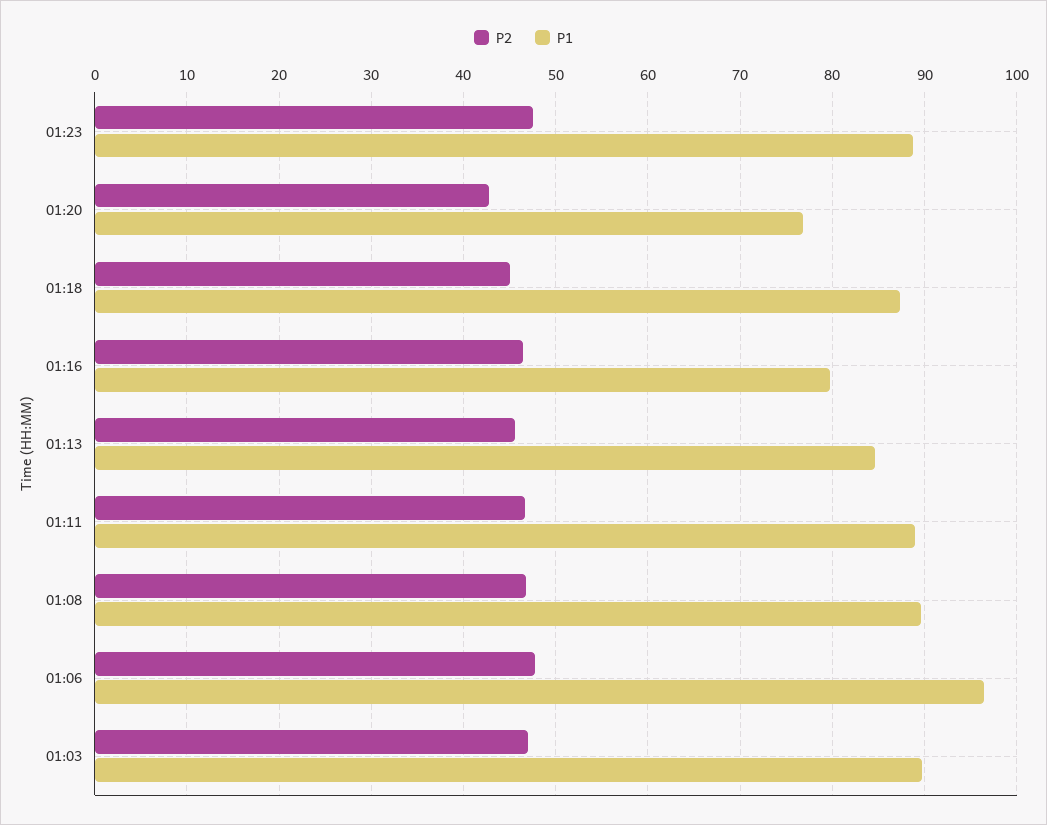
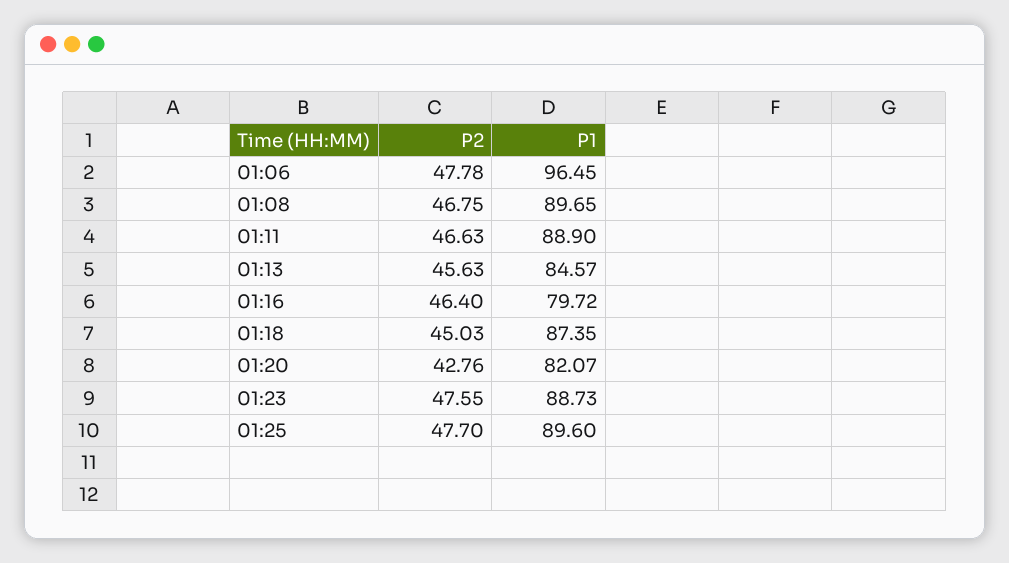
P1, 01:20: 77 -> 82.07
P2, 01:03: 47 -> none
P1, 01:03: 90 -> none
P2, 01:25: none -> 47.7
P1, 01:25: none -> 89.6

